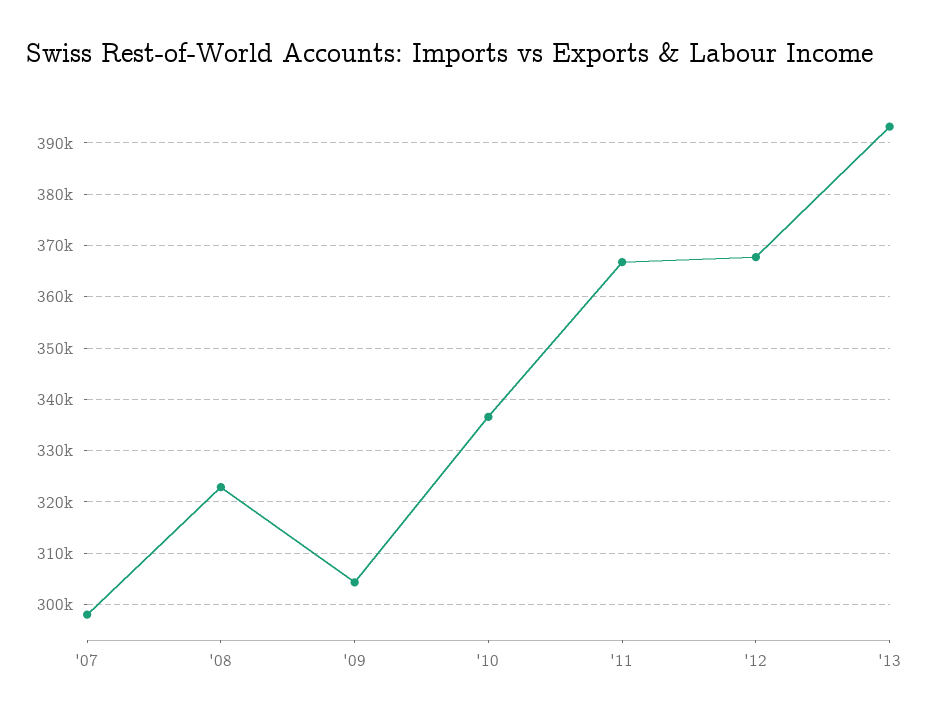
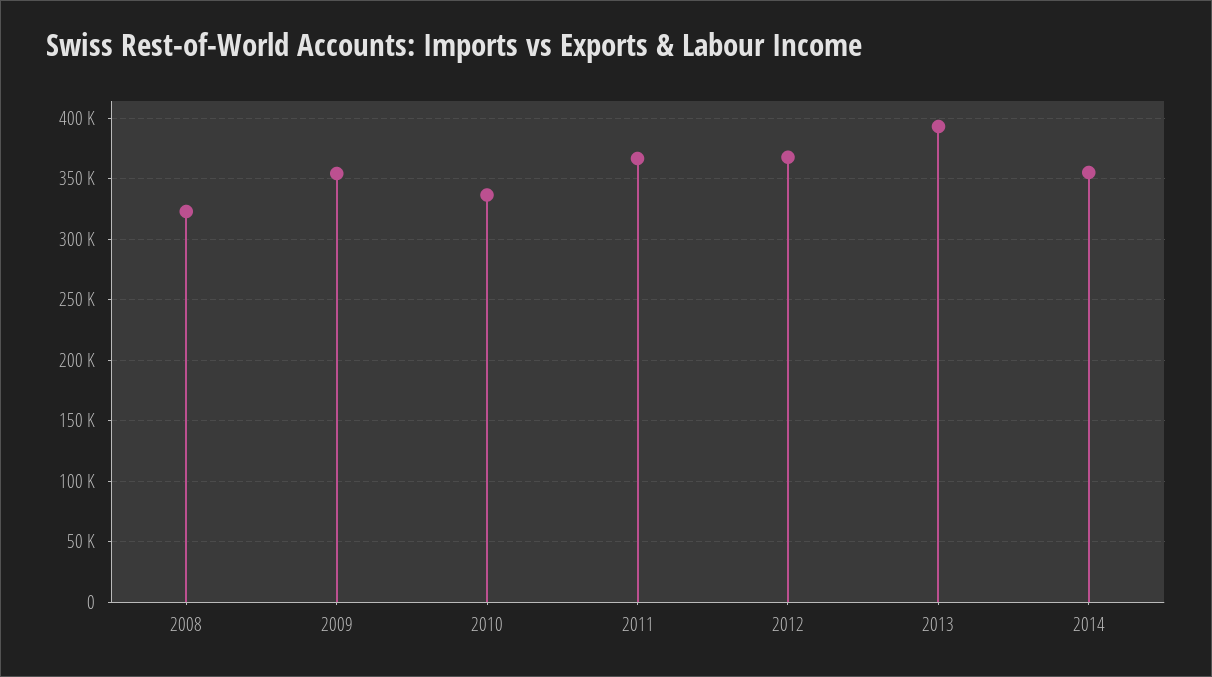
'07: 298000 -> none
'09: 304000 -> 355000
2014: none -> 355000

